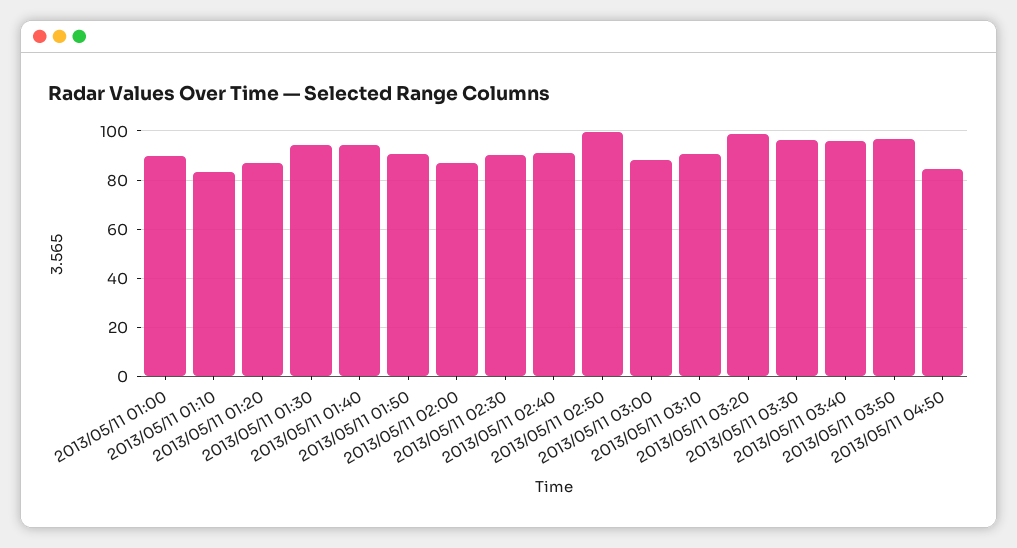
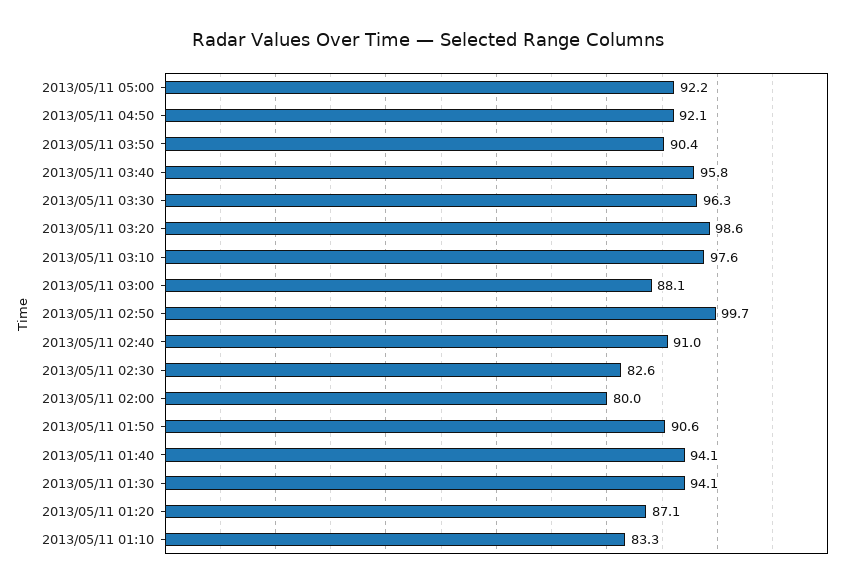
2013/05/11 01:00: 90 -> none
2013/05/11 02:00: 87.5 -> 80
2013/05/11 02:30: 90 -> 82.6
2013/05/11 03:10: 90 -> 97.6
2013/05/11 03:50: 97.5 -> 90.4
2013/05/11 04:50: 85 -> 92.1
2013/05/11 05:00: none -> 92.2

